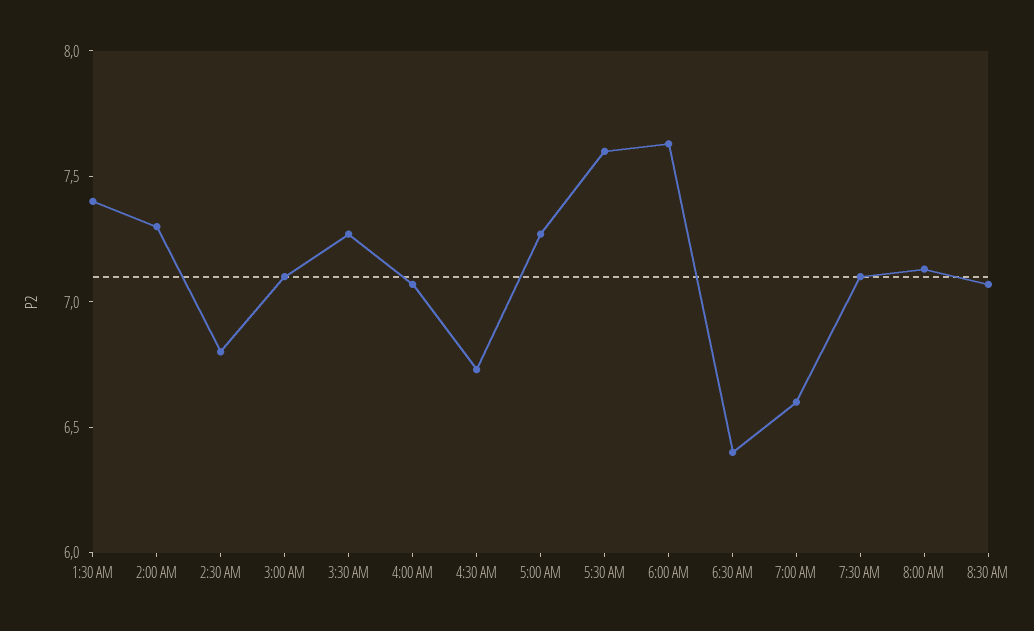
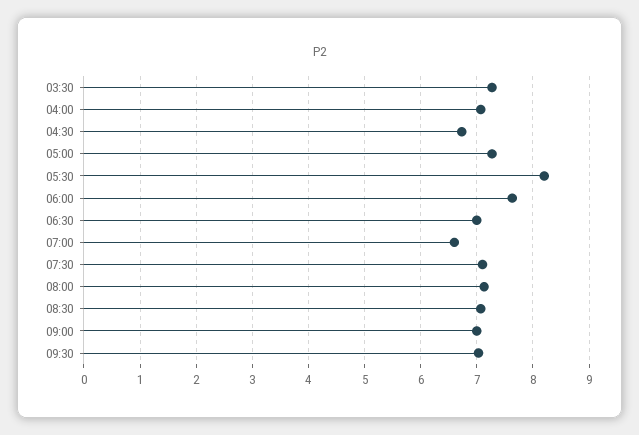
1:30 AM: 7.4 -> none
2:00 AM: 7.3 -> none
2:30 AM: 6.8 -> none
3:00 AM: 7.1 -> none
5:30 AM: 7.6 -> 8.2
6:30 AM: 6.4 -> 7
09:00: none -> 7
09:30: none -> 7

